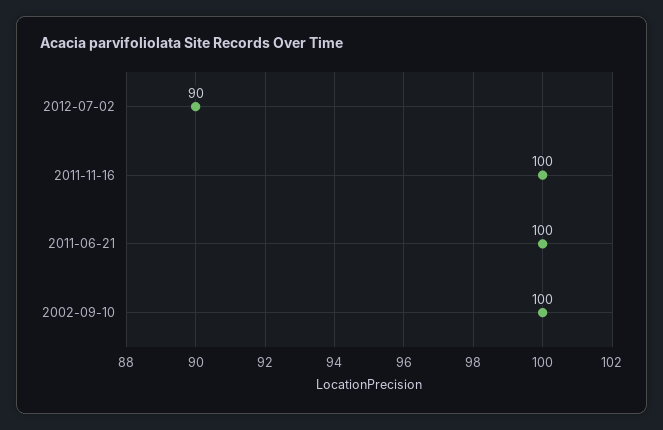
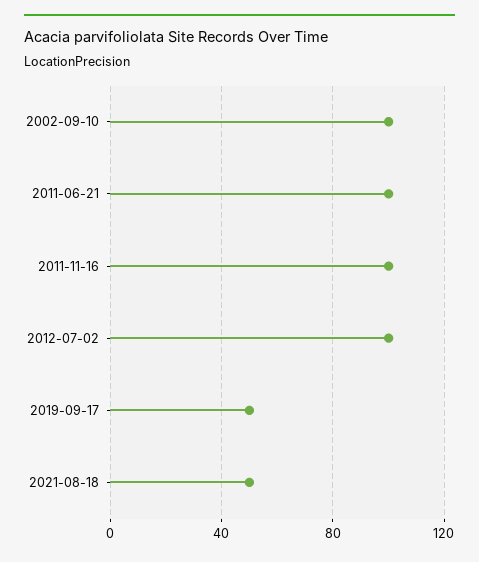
2012-07-02: 90 -> 100
2019-09-17: none -> 50
2021-08-18: none -> 50

